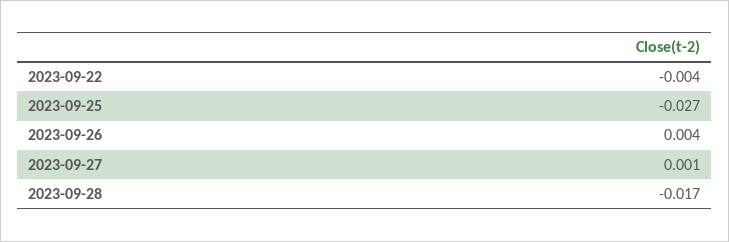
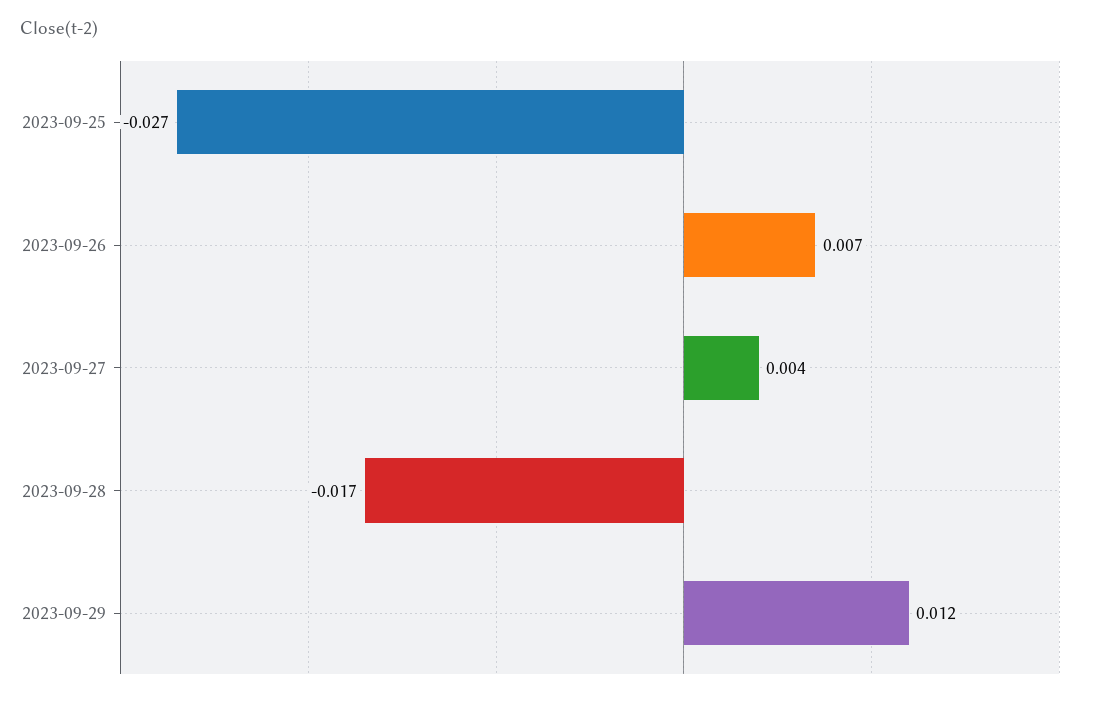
2023-09-22: -0.004 -> none
2023-09-26: 0.004 -> 0.007
2023-09-27: 0.001 -> 0.004
2023-09-29: none -> 0.012

